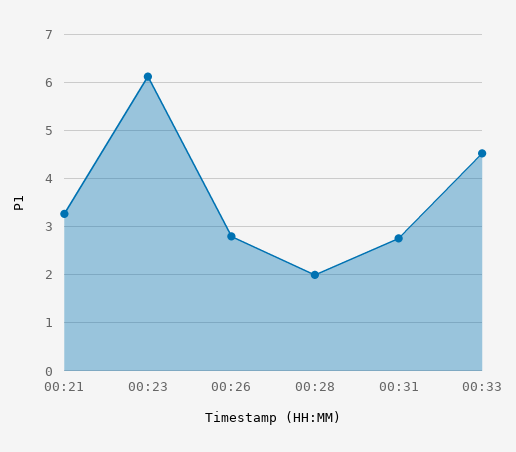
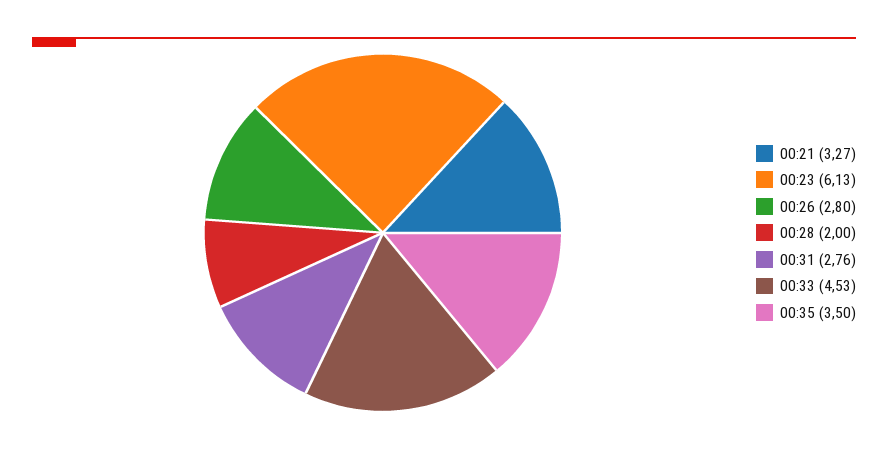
00:35: none -> 3.5

